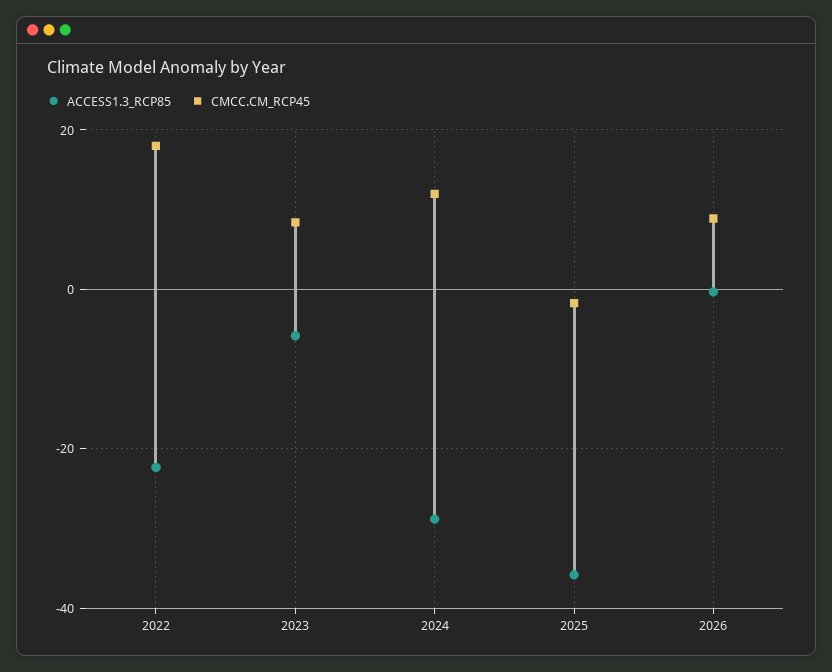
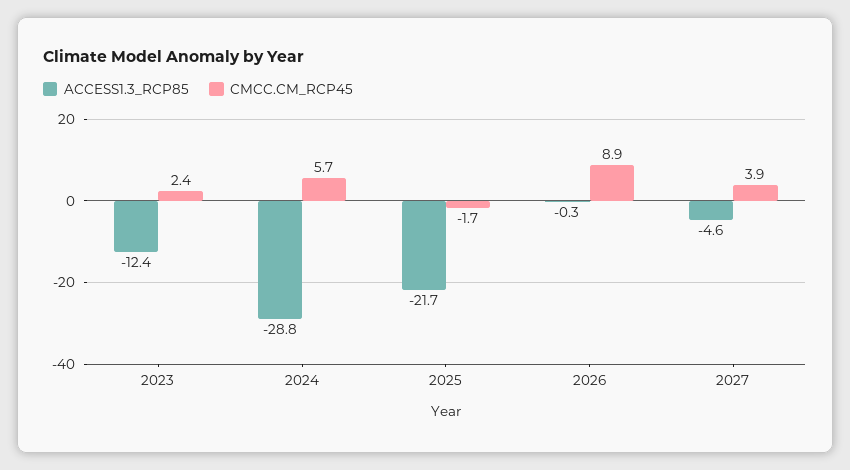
ACCESS1.3_RCP85, 2022: -22 -> none
CMCC.CM_RCP45, 2022: 18 -> none
ACCESS1.3_RCP85, 2023: -6 -> -12.4
CMCC.CM_RCP45, 2023: 8 -> 2.4
CMCC.CM_RCP45, 2024: 12 -> 5.7
ACCESS1.3_RCP85, 2025: -36 -> -21.7
ACCESS1.3_RCP85, 2027: none -> -4.6
CMCC.CM_RCP45, 2027: none -> 3.9

